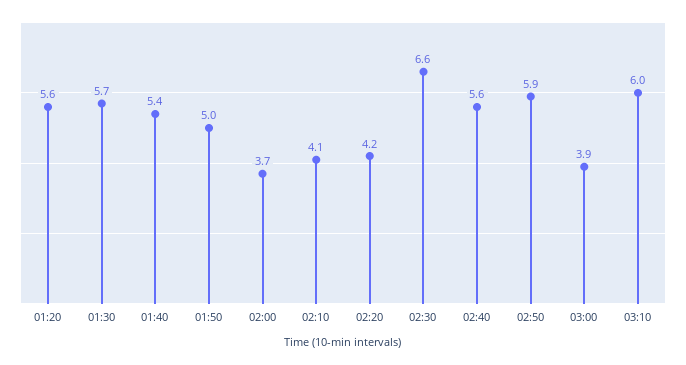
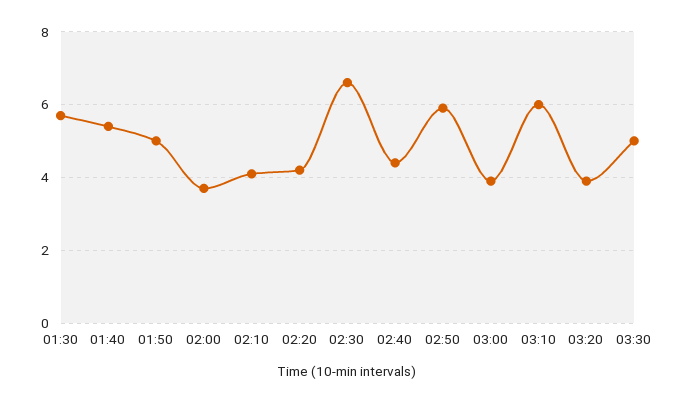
01:20: 5.6 -> none
02:40: 5.6 -> 4.5
03:20: none -> 4
03:30: none -> 5

